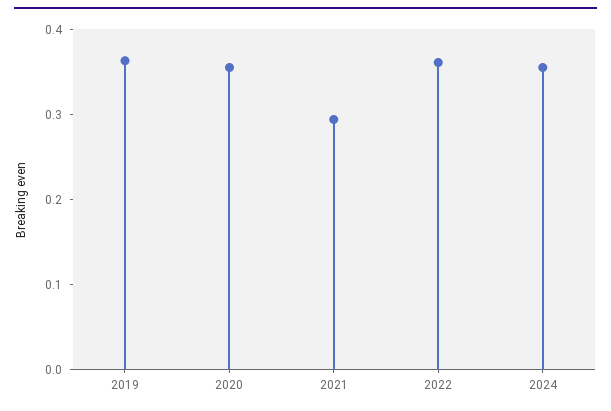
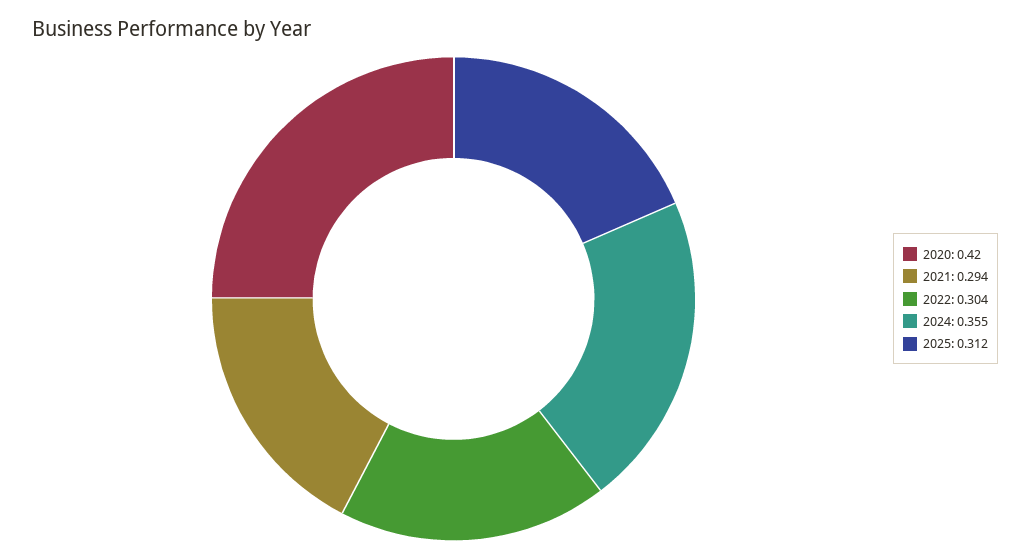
2019: 0.36 -> none
2020: 0.36 -> 0.42
2022: 0.36 -> 0.304
2025: none -> 0.312

